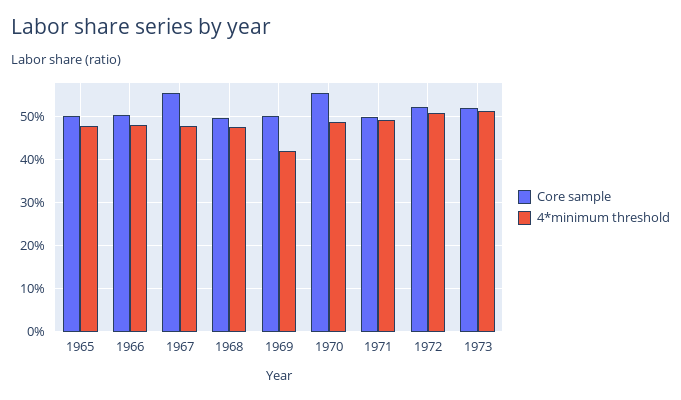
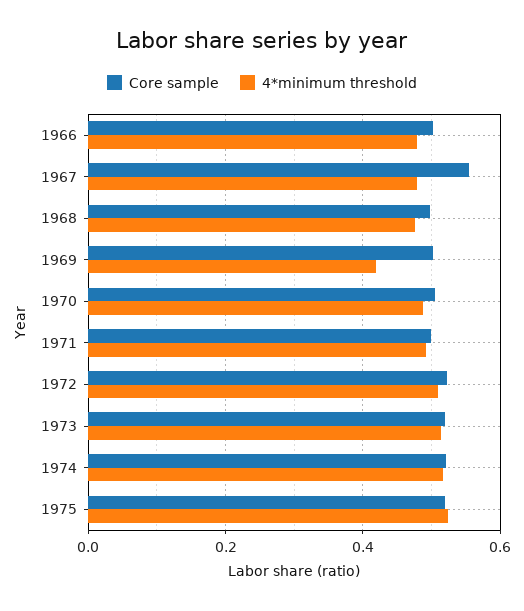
Core sample, 1965: 0.5 -> none
4*minimum threshold, 1965: 0.48 -> none
Core sample, 1970: 0.56 -> 0.5
Core sample, 1974: none -> 0.52
4*minimum threshold, 1974: none -> 0.52
Core sample, 1975: none -> 0.52
4*minimum threshold, 1975: none -> 0.52

